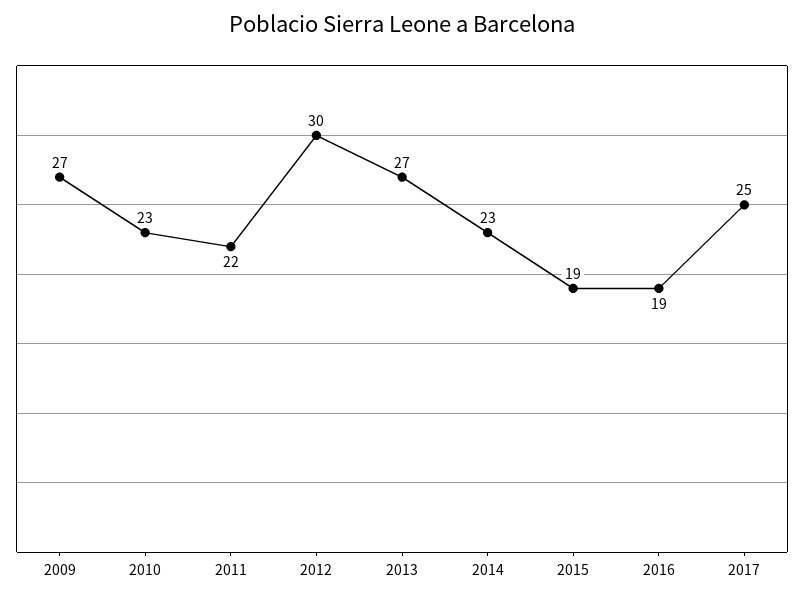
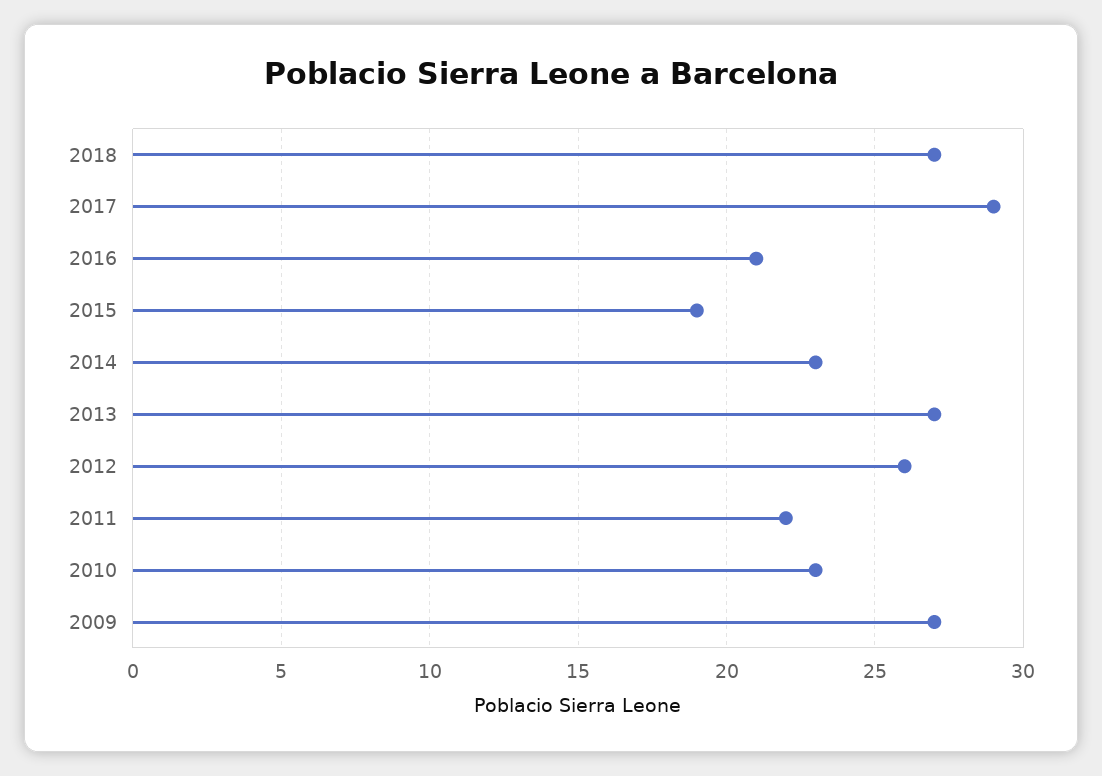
2012: 30 -> 26
2016: 19 -> 21
2017: 25 -> 29
2018: none -> 27

